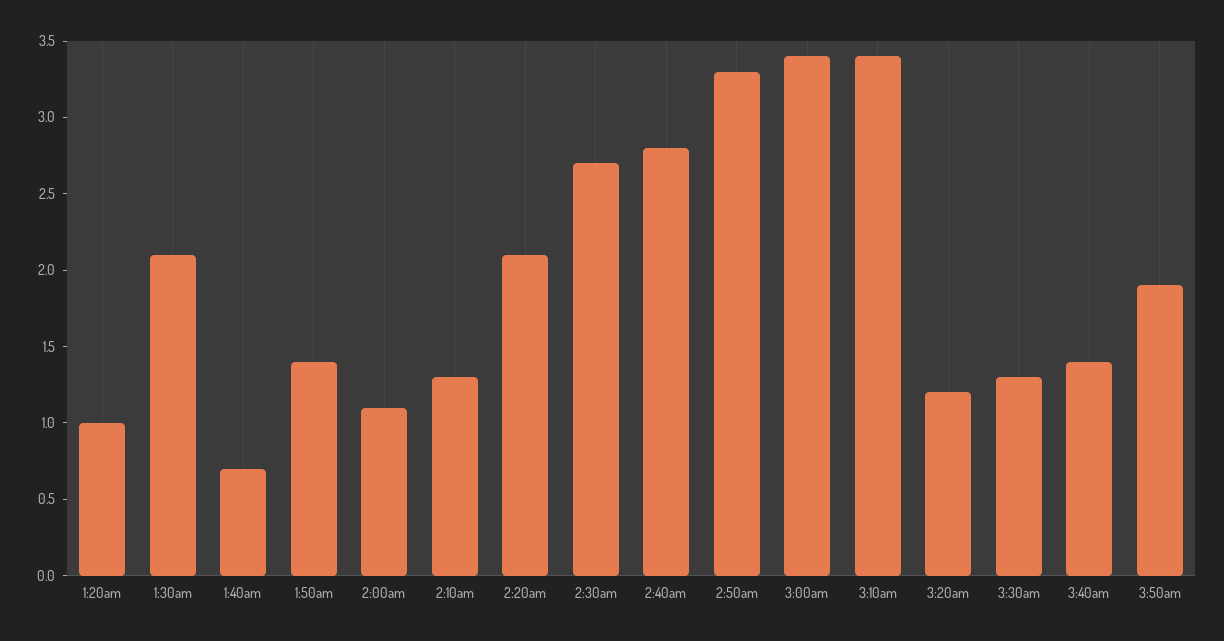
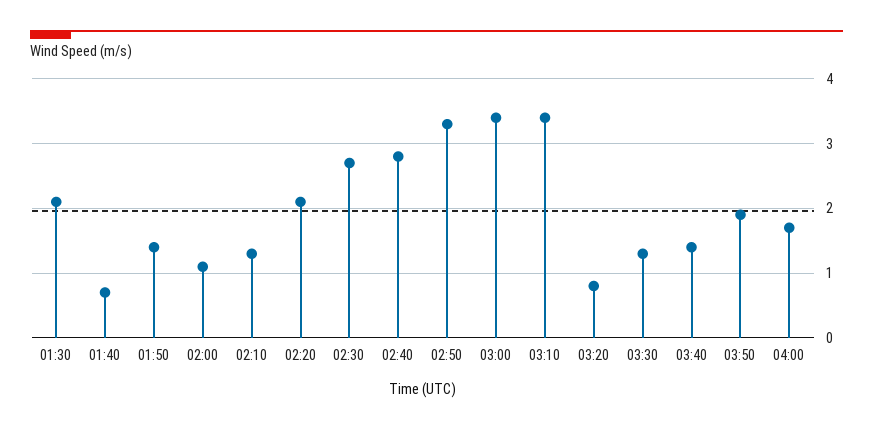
1:20am: 1 -> none
3:20am: 1.2 -> 0.8
04:00: none -> 1.7

